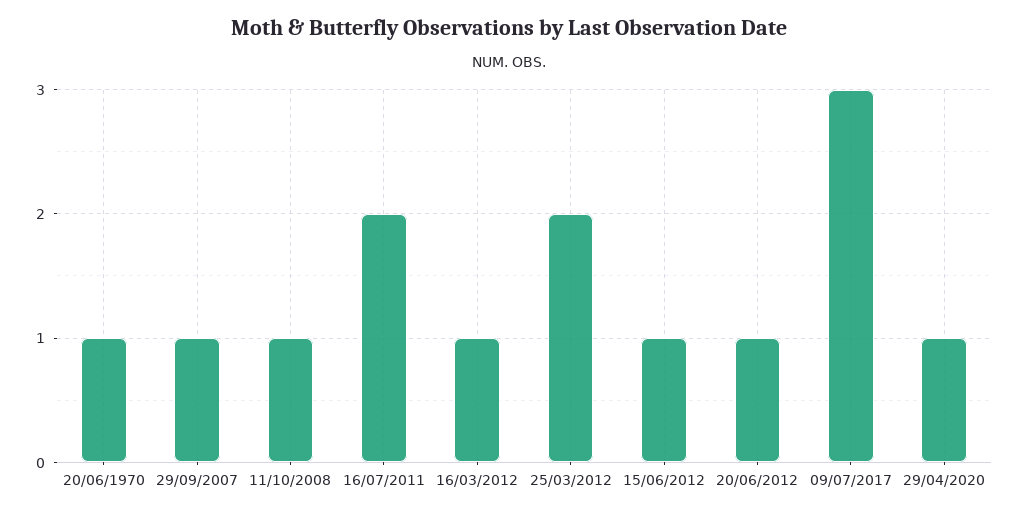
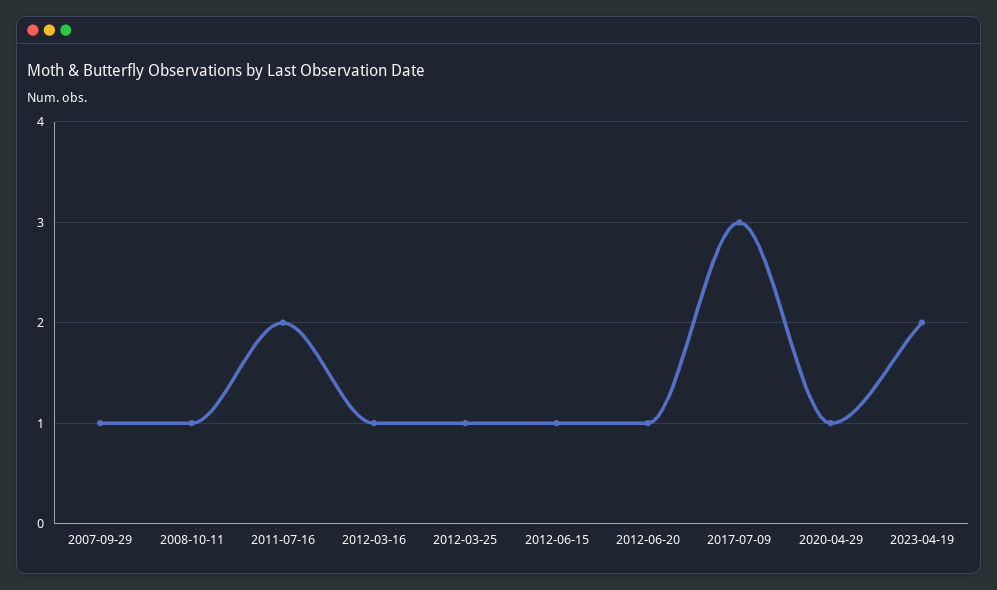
20/06/1970: 1 -> none
25/03/2012: 2 -> 1
2023-04-19: none -> 2

